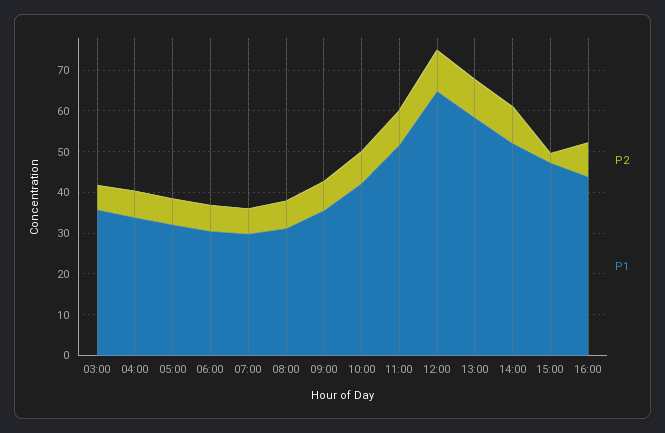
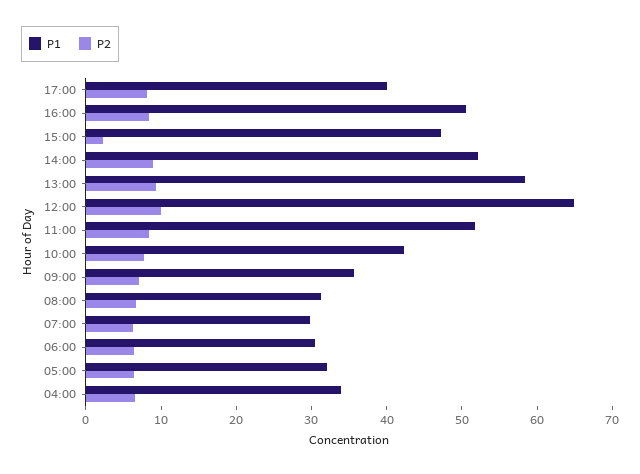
P2, 03:00: 6 -> none
P1, 03:00: 36 -> none
P1, 16:00: 44 -> 50
P1, 17:00: none -> 40
P2, 17:00: none -> 8

